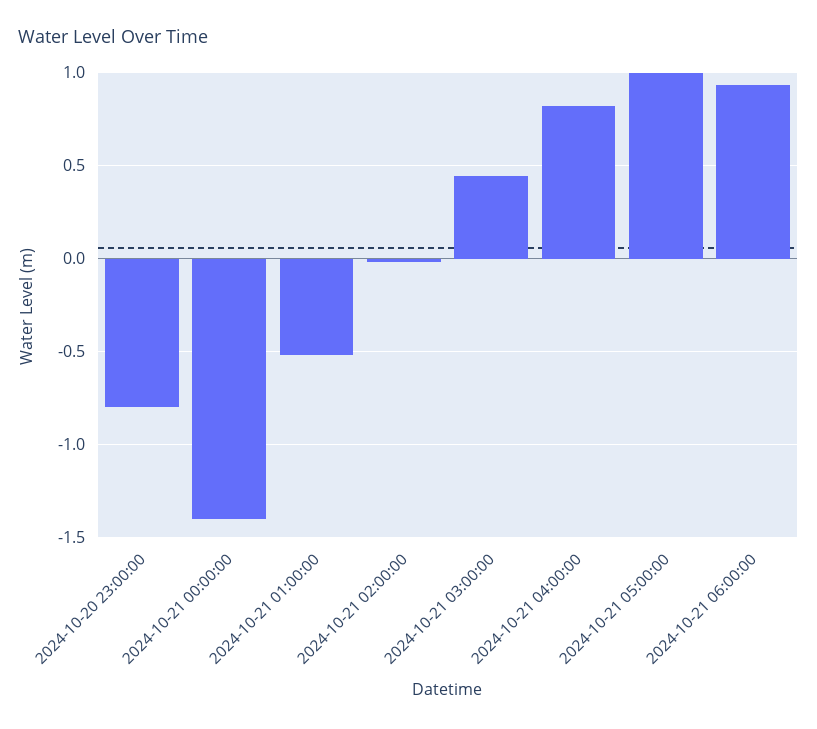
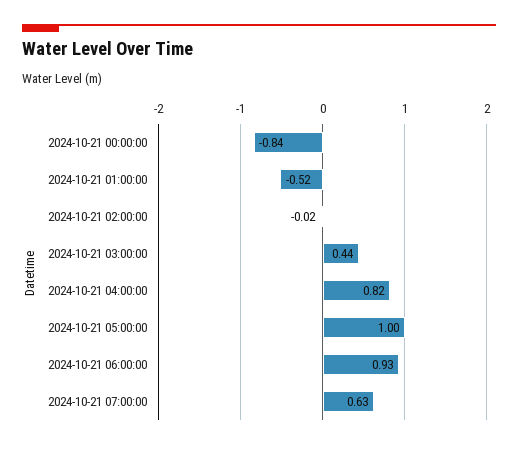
2024-10-20 23:00:00: -0.8 -> none
2024-10-21 00:00:00: -1.4 -> -0.84
2024-10-21 07:00:00: none -> 0.63

